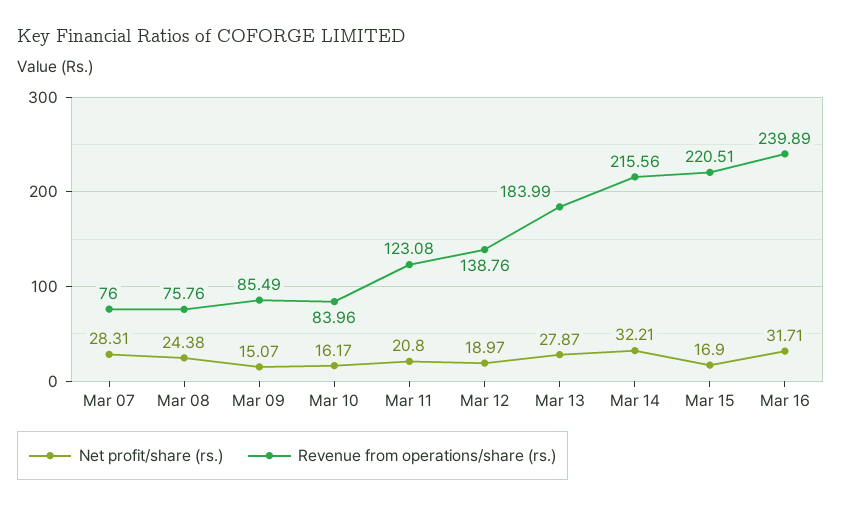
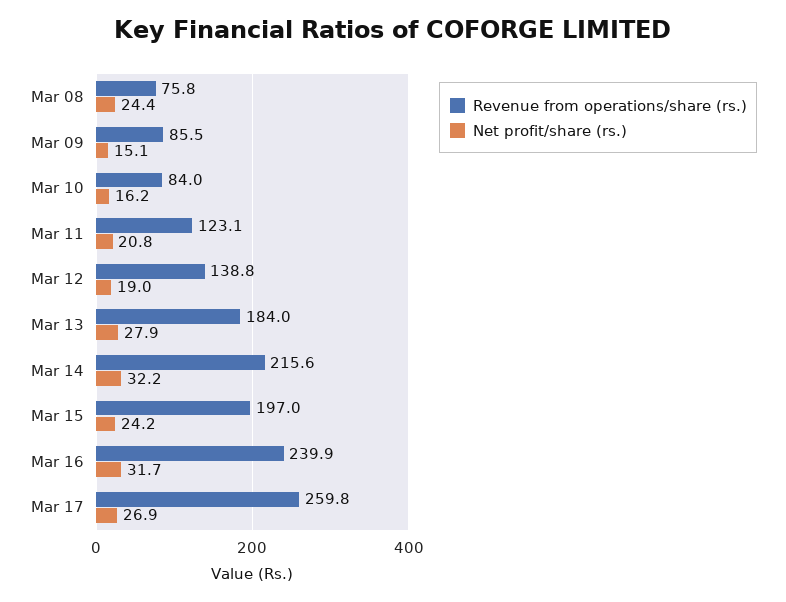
Net profit/share (rs.), Mar 07: 28.31 -> none
Revenue from operations/share (rs.), Mar 07: 76 -> none
Net profit/share (rs.), Mar 15: 16.9 -> 24.2
Revenue from operations/share (rs.), Mar 15: 220.51 -> 197
Revenue from operations/share (rs.), Mar 17: none -> 259.8
Net profit/share (rs.), Mar 17: none -> 26.9

